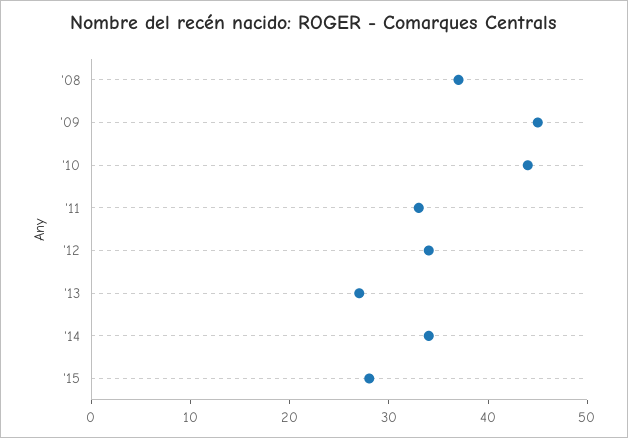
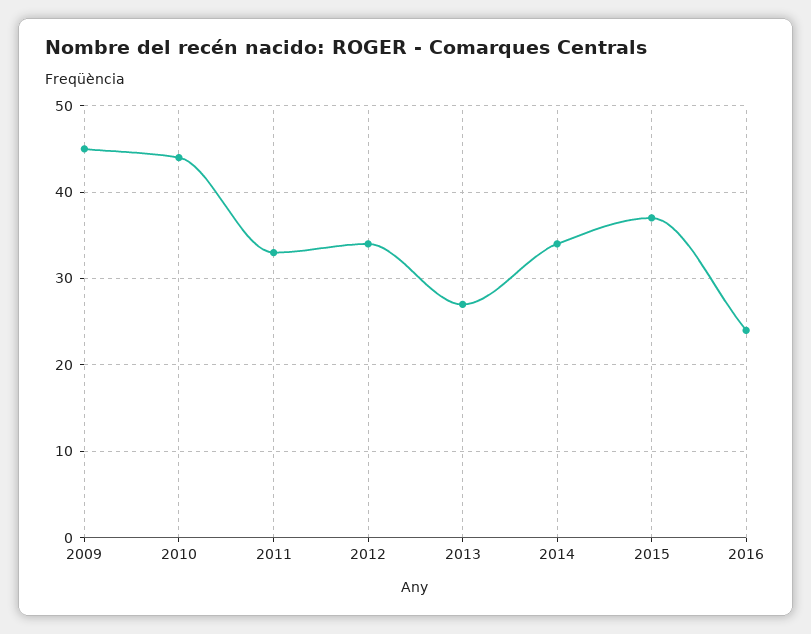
'08: 37 -> none
'15: 28 -> 37
2016: none -> 24

